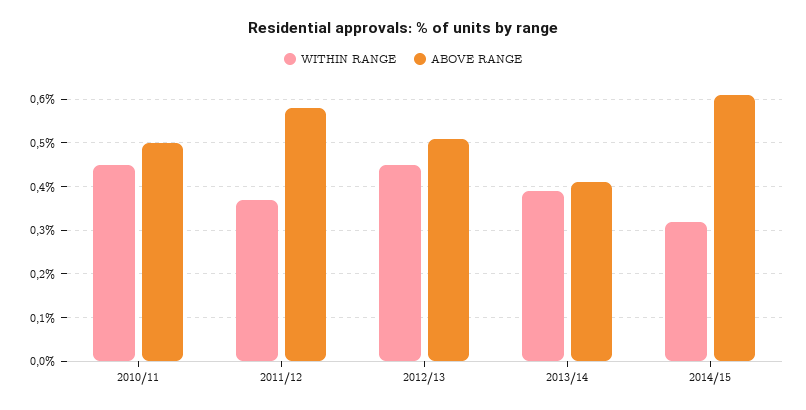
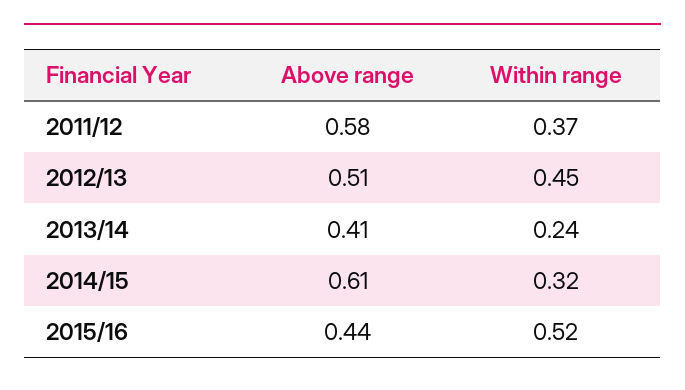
WITHIN RANGE, 2010/11: 0.45 -> none
ABOVE RANGE, 2010/11: 0.5 -> none
WITHIN RANGE, 2013/14: 0.4 -> 0.24
ABOVE RANGE, 2015/16: none -> 0.44
WITHIN RANGE, 2015/16: none -> 0.52

